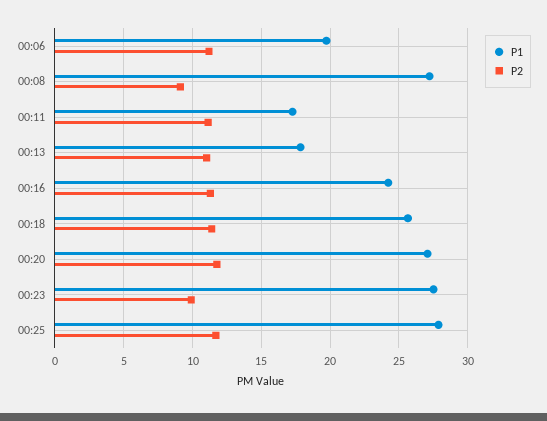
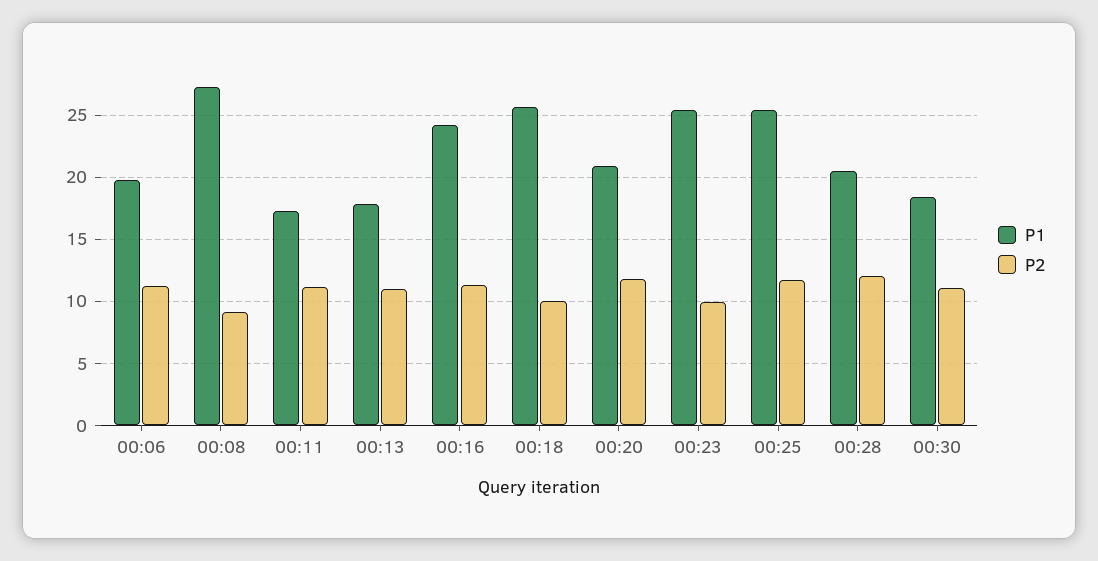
P2, 00:18: 11.5 -> 10
P1, 00:20: 27 -> 21
P1, 00:23: 27.5 -> 25.5
P1, 00:25: 28 -> 25.5
P1, 00:28: none -> 20.5
P2, 00:28: none -> 12
P1, 00:30: none -> 18.5
P2, 00:30: none -> 11

